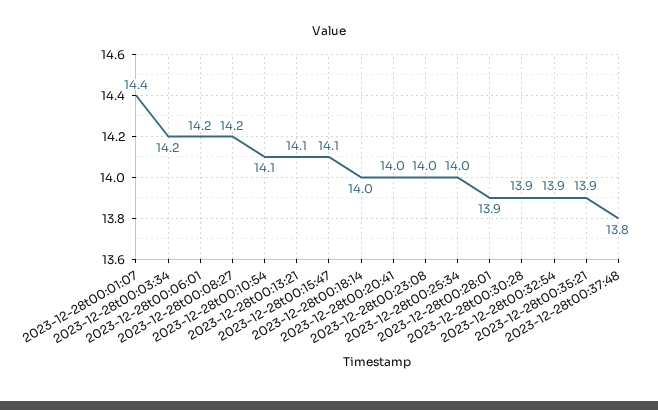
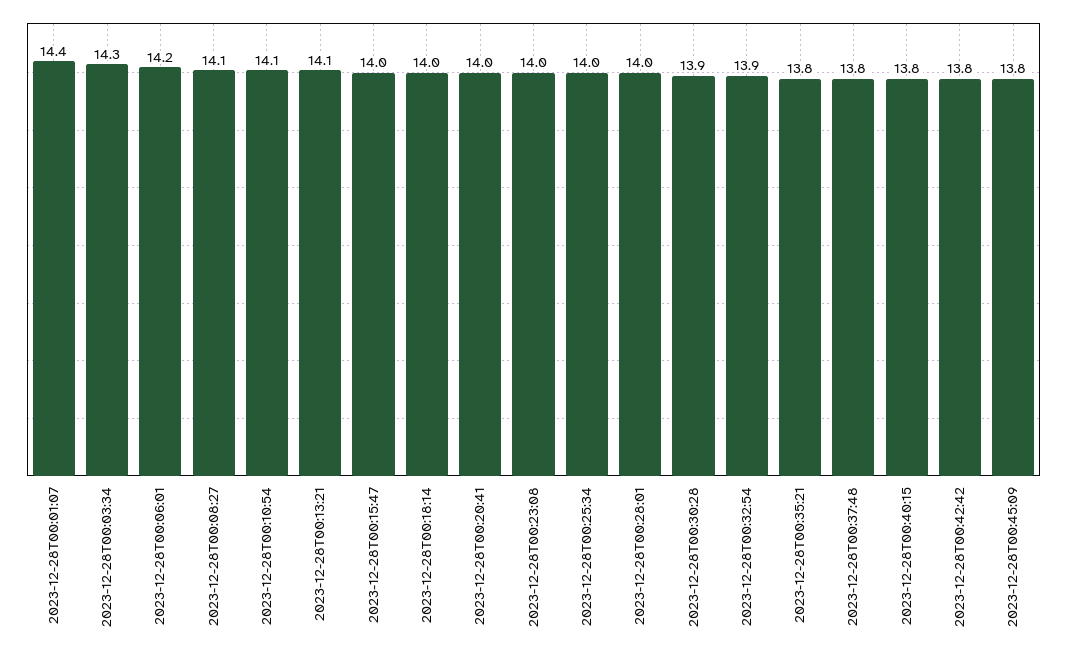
2023-12-28t00:03:34: 14.2 -> 14.3
2023-12-28t00:08:27: 14.2 -> 14.1
2023-12-28t00:15:47: 14.1 -> 14
2023-12-28t00:28:01: 13.9 -> 14
2023-12-28t00:35:21: 13.9 -> 13.8
2023-12-28T00:40:15: none -> 13.8
2023-12-28T00:42:42: none -> 13.8
2023-12-28T00:45:09: none -> 13.8

